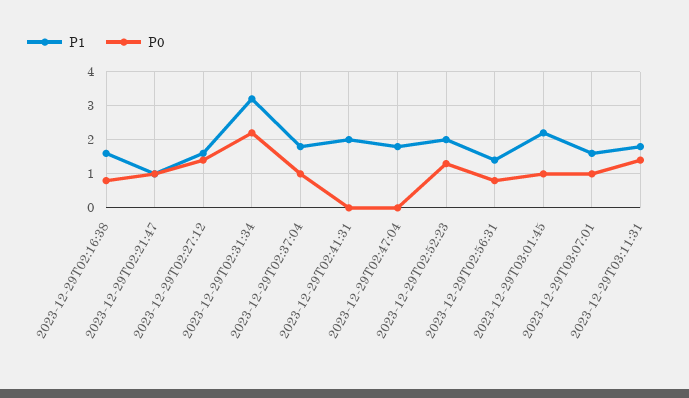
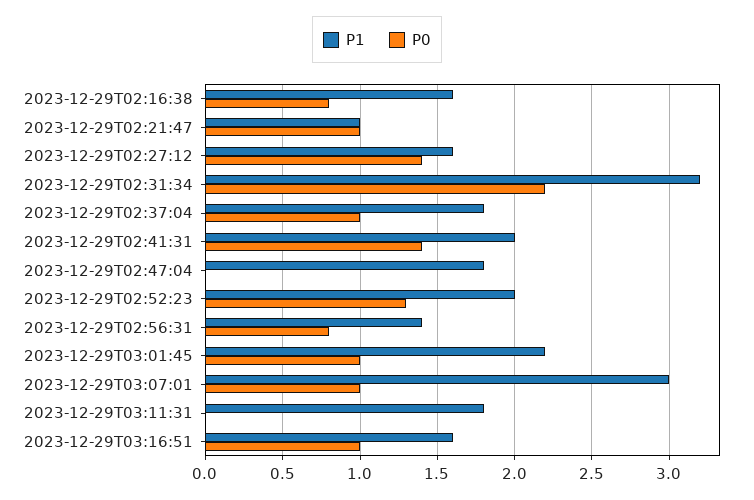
P0, 2023-12-29T02:41:31: 0 -> 1.4
P1, 2023-12-29T03:07:01: 1.5 -> 3
P0, 2023-12-29T03:11:31: 1.5 -> 0
P1, 2023-12-29T03:16:51: none -> 1.6
P0, 2023-12-29T03:16:51: none -> 1

